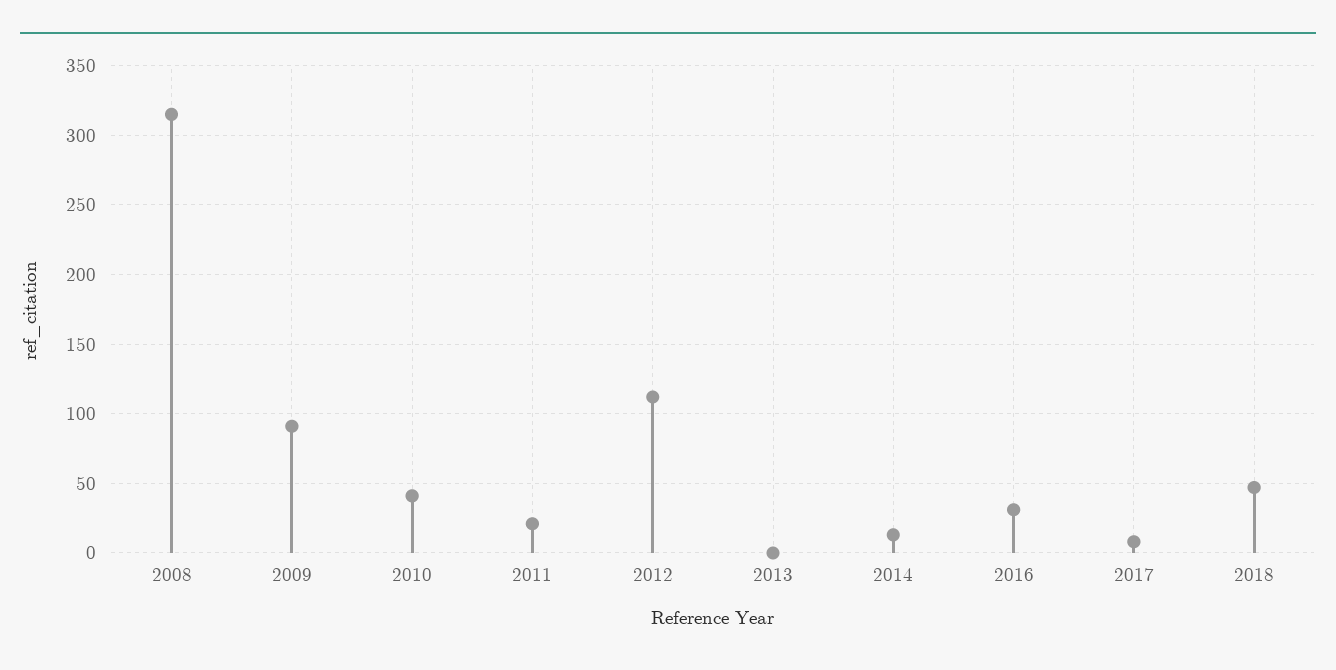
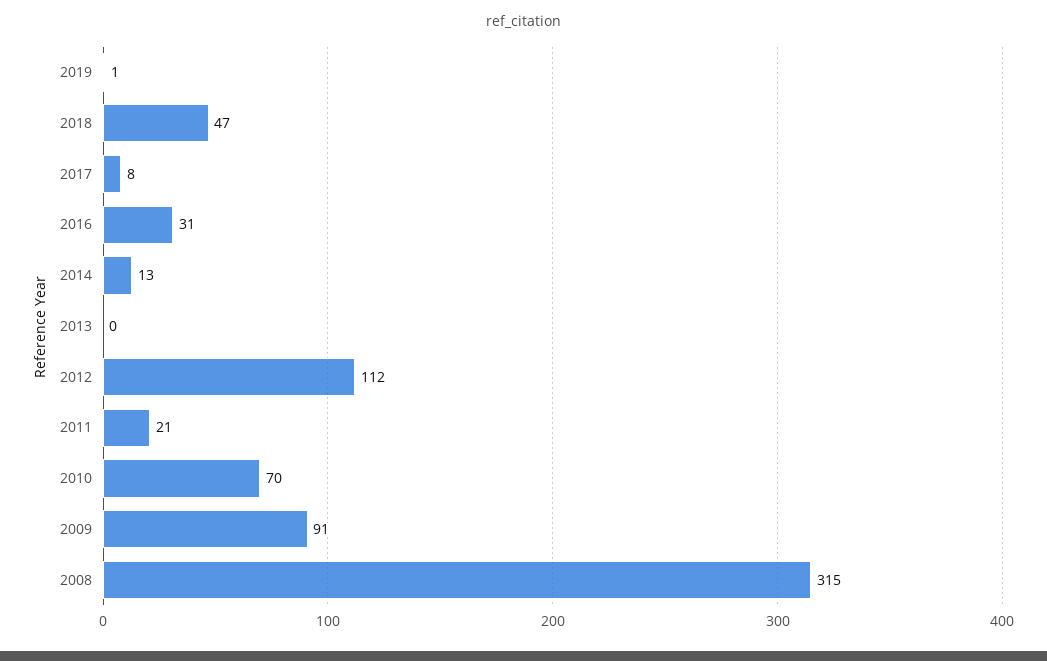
2010: 40 -> 70
2019: none -> 1

